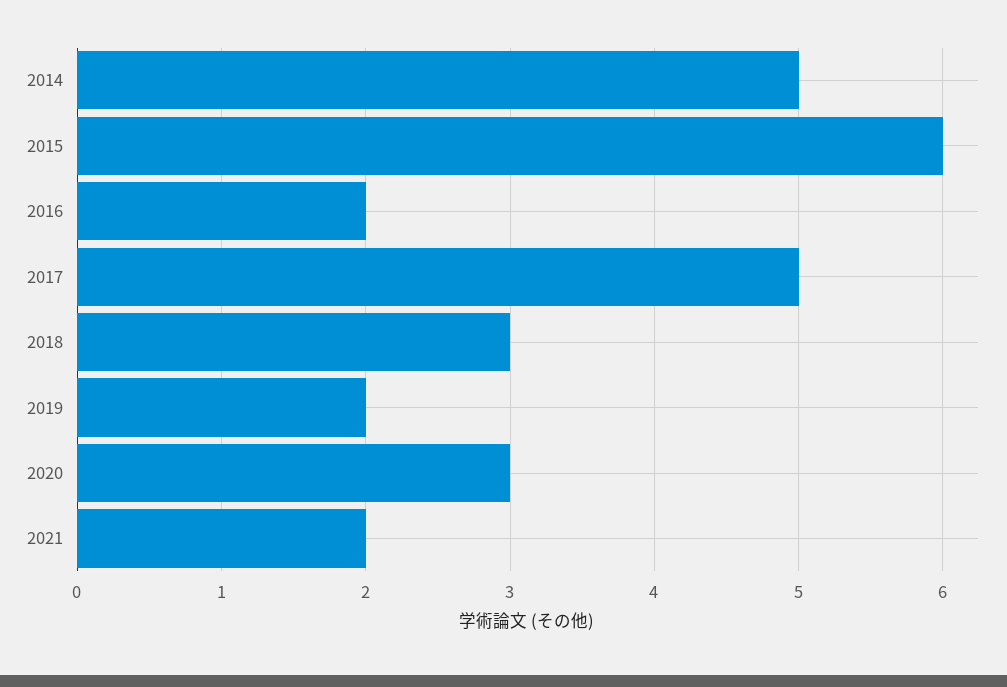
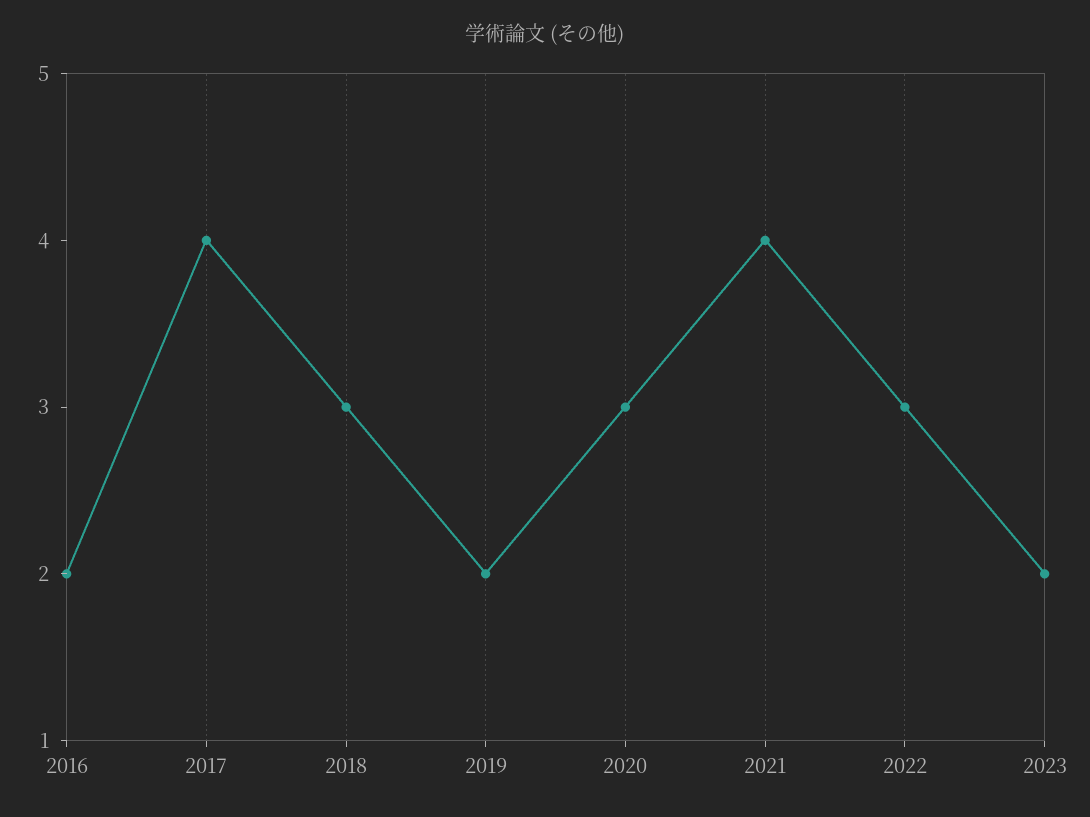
2014: 5 -> none
2015: 6 -> none
2017: 5 -> 4
2021: 2 -> 4
2022: none -> 3
2023: none -> 2

